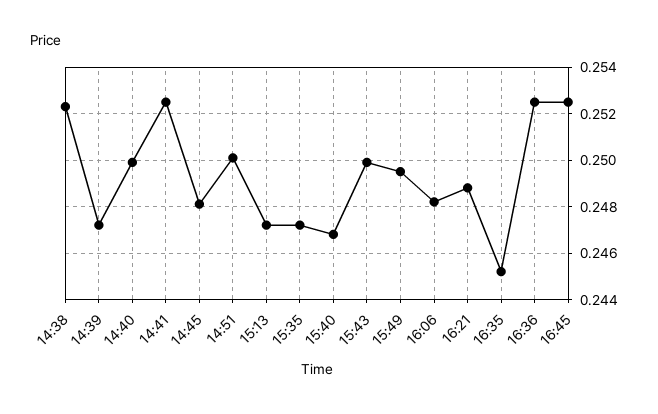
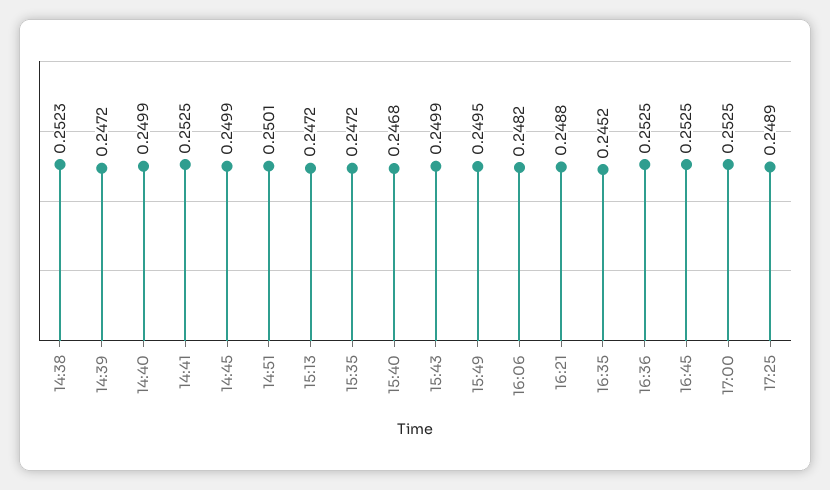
14:45: 0.248 -> 0.2499
17:00: none -> 0.2525
17:25: none -> 0.2489

